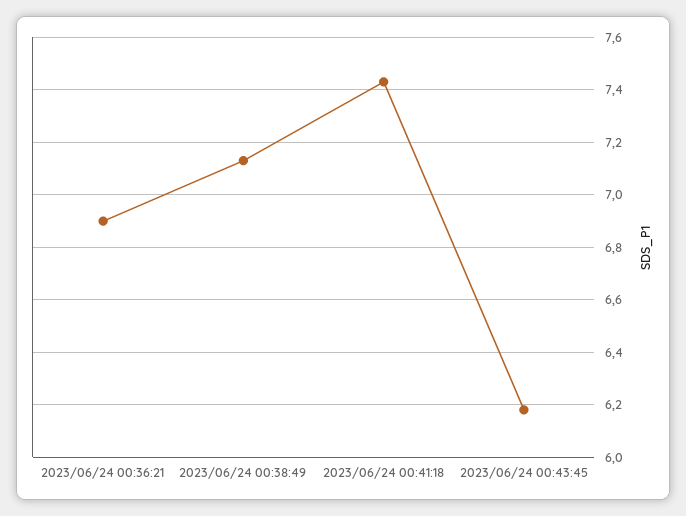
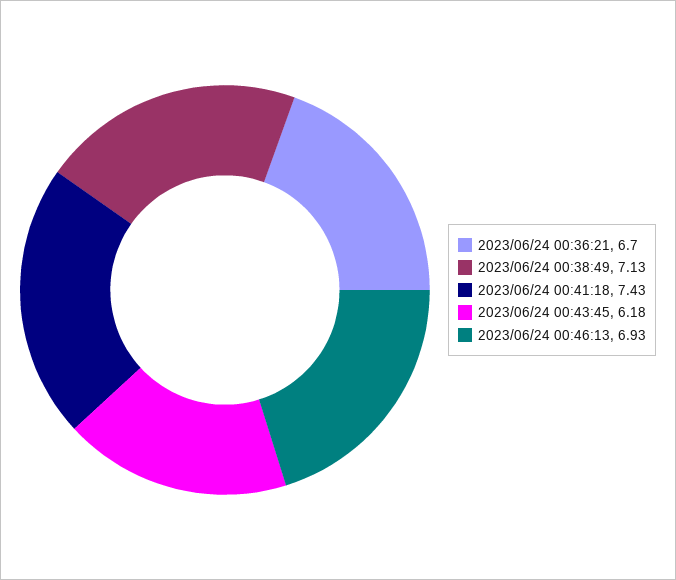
2023/06/24 00:36:21: 6.9 -> 6.7
2023/06/24 00:46:13: none -> 6.93

